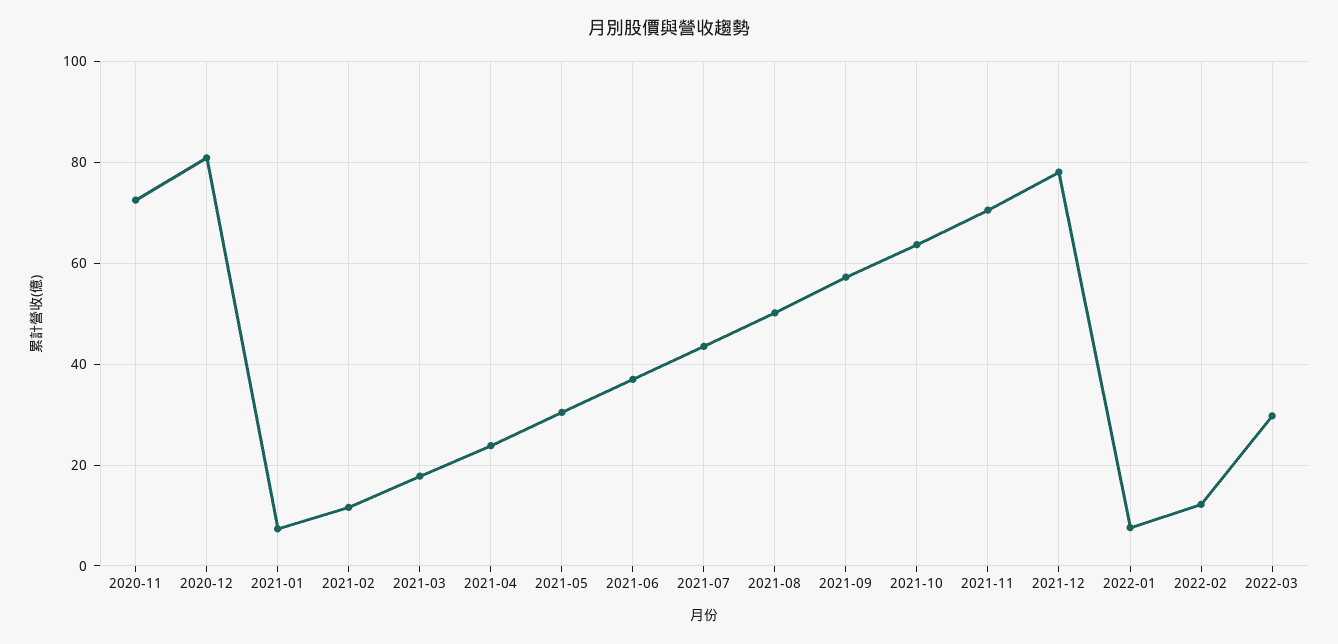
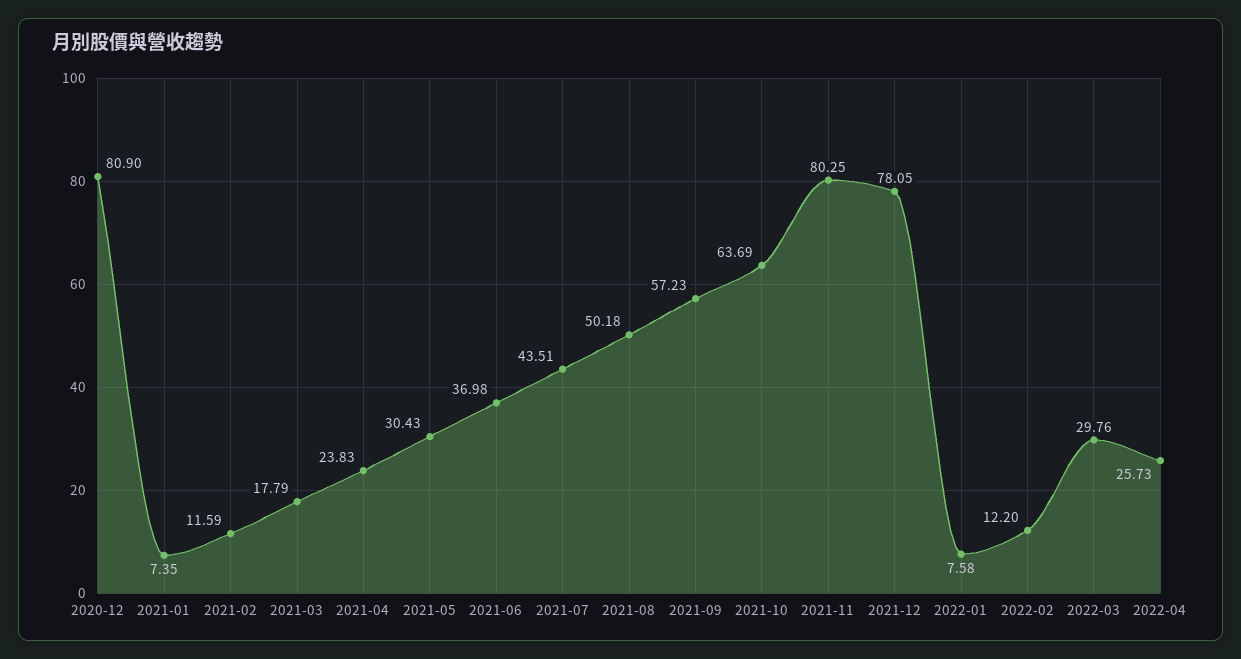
2020-11: 72 -> none
2021-11: 70 -> 80.25
2022-04: none -> 25.73

